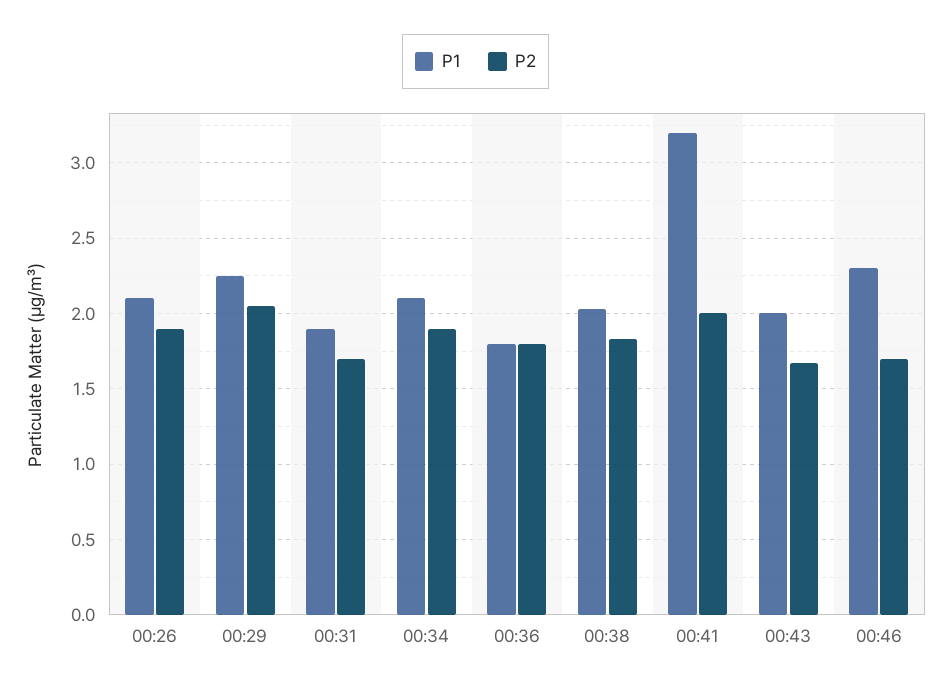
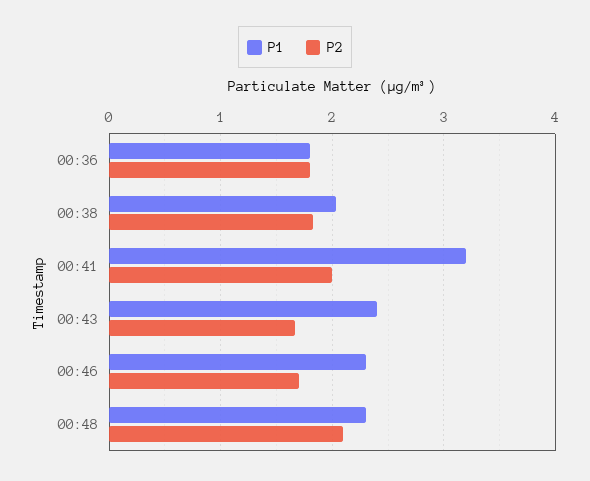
P1, 00:26: 2.1 -> none
P2, 00:26: 1.9 -> none
P1, 00:29: 2.25 -> none
P2, 00:29: 2.05 -> none
P1, 00:31: 1.9 -> none
P2, 00:31: 1.7 -> none
P1, 00:34: 2.1 -> none
P2, 00:34: 1.9 -> none
P1, 00:43: 2 -> 2.4
P1, 00:48: none -> 2.3
P2, 00:48: none -> 2.1

